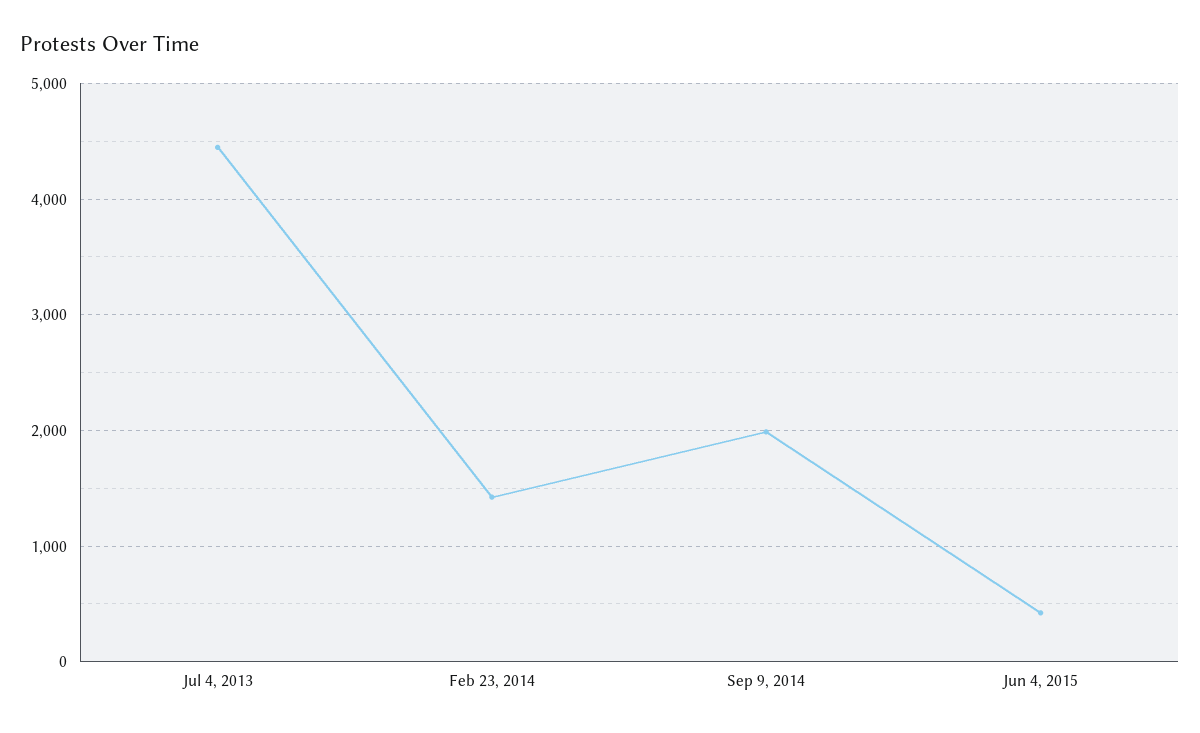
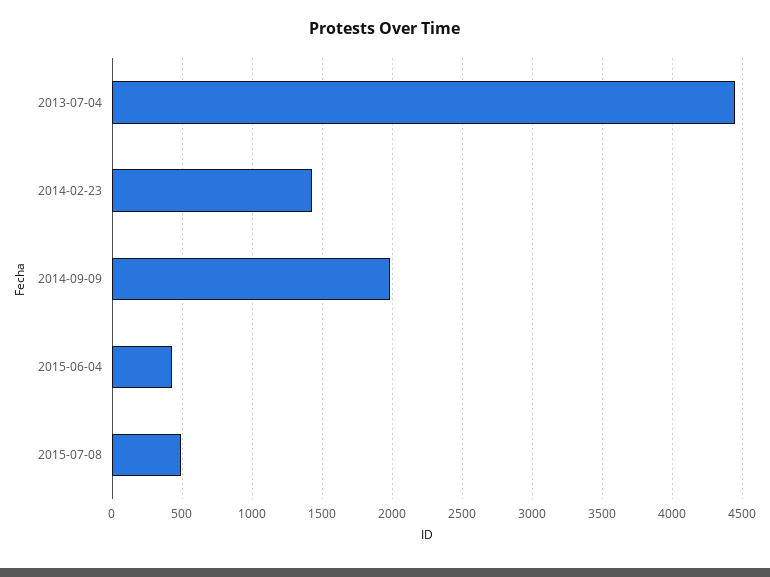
2015-07-08: none -> 500

